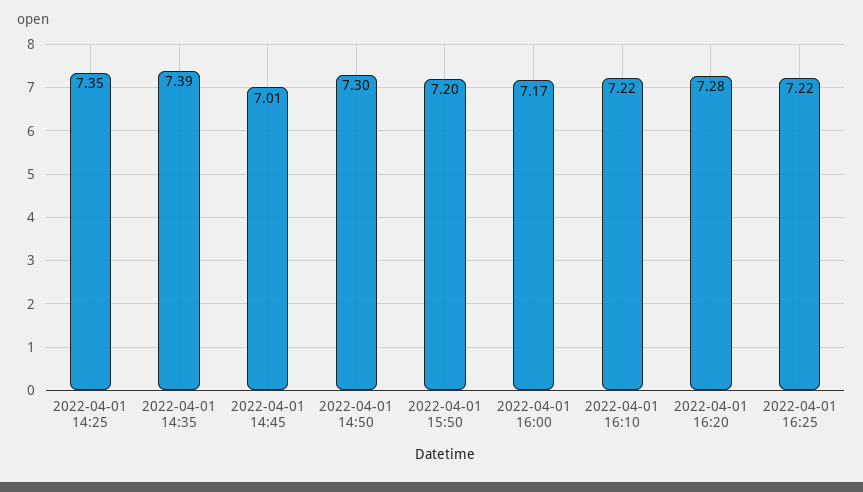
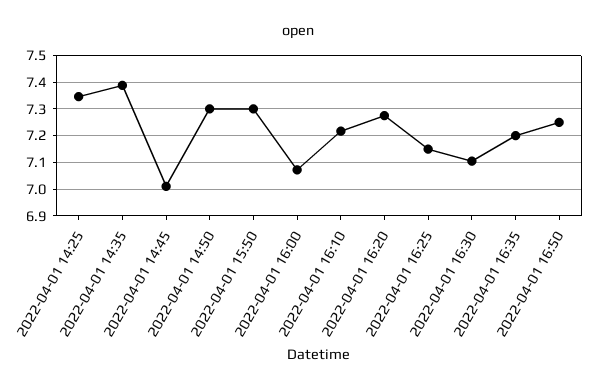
2022-04-01 15:50: 7.2 -> 7.3
2022-04-01 16:00: 7.17 -> 7.075
2022-04-01 16:25: 7.22 -> 7.15
2022-04-01 16:30: none -> 7.1
2022-04-01 16:35: none -> 7.2
2022-04-01 16:50: none -> 7.25

